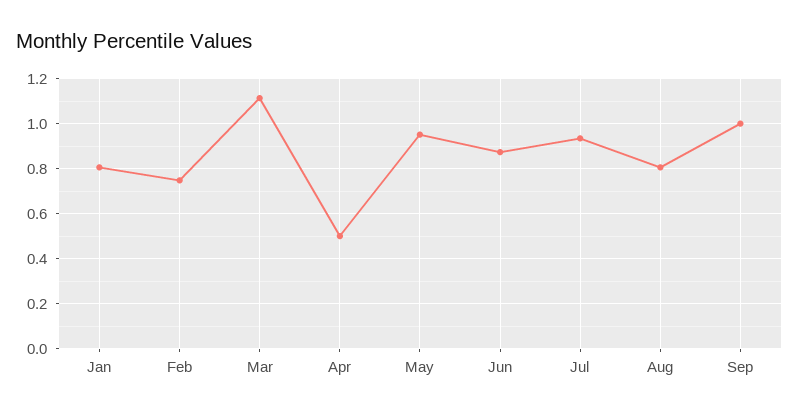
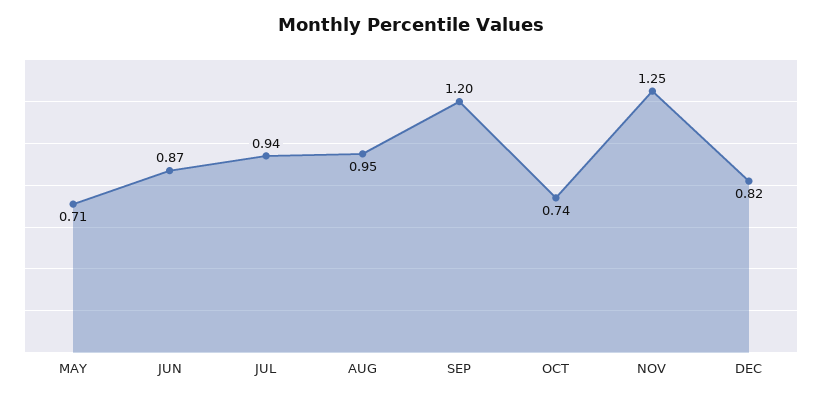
Jan: 0.8 -> none
Feb: 0.75 -> none
Mar: 1.1 -> none
Apr: 0.5 -> none
May: 0.95 -> 0.71
Aug: 0.8 -> 0.95
Sep: 1 -> 1.2
OCT: none -> 0.74
NOV: none -> 1.25
DEC: none -> 0.82

